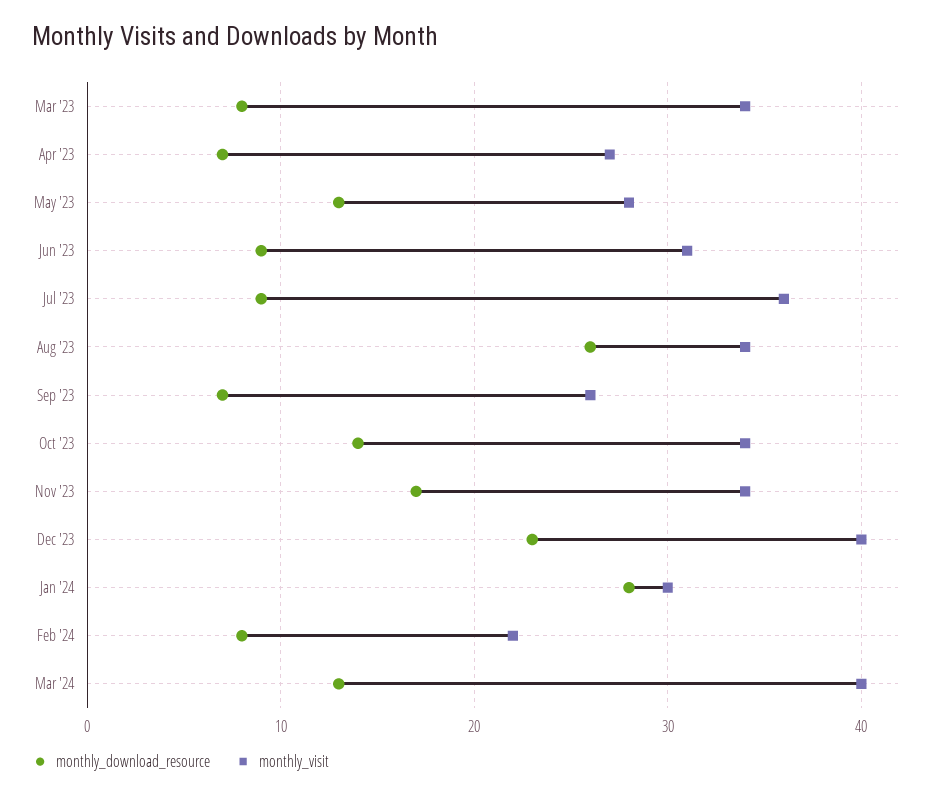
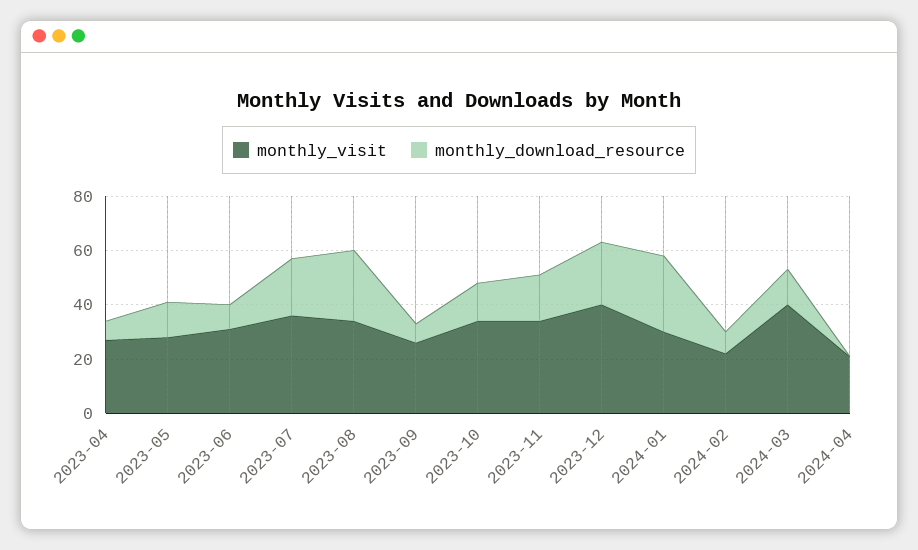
monthly_download_resource, Mar '23: 8 -> none
monthly_visit, Mar '23: 34 -> none
monthly_download_resource, Jul '23: 9 -> 20
monthly_visit, 2024-04: none -> 20
monthly_download_resource, 2024-04: none -> 0

